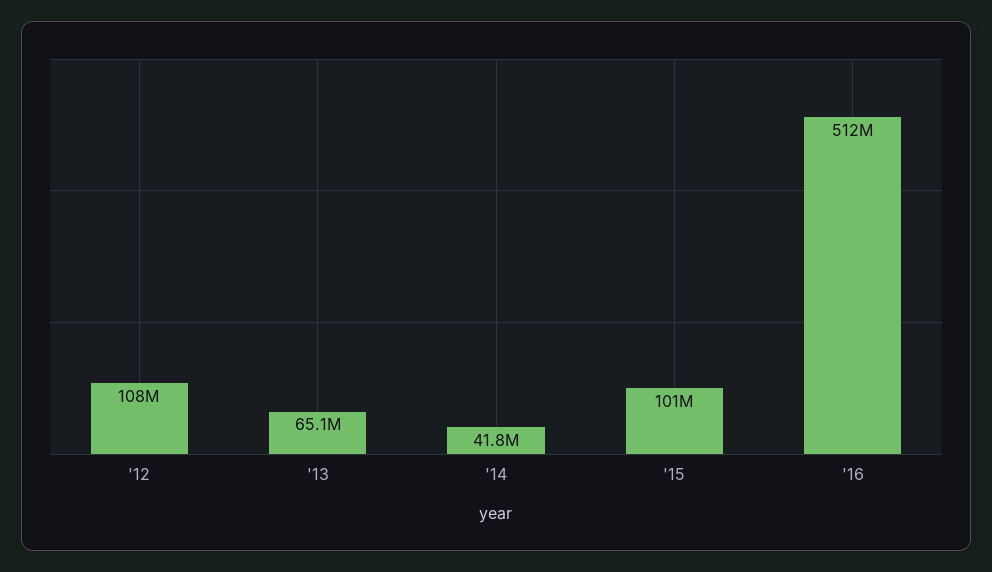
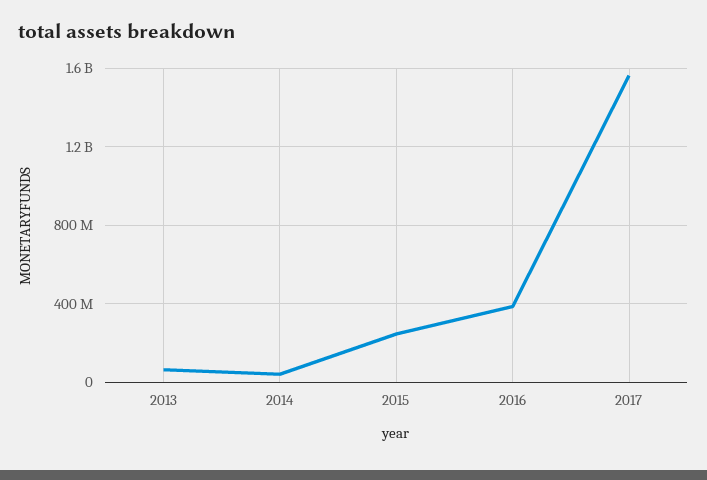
'12: 108000000 -> none
'15: 101000000 -> 250000000
'16: 512000000 -> 400000000
2017: none -> 1550000000

